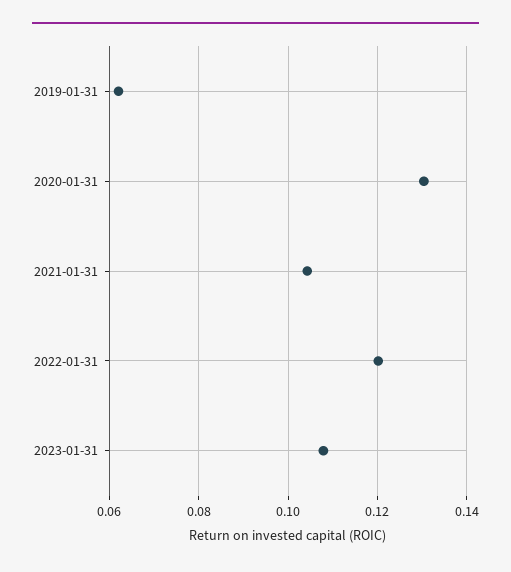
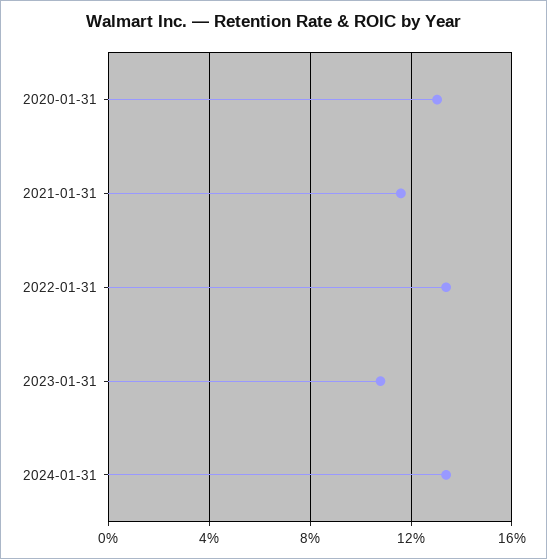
2019-01-31: 0.062 -> none
2021-01-31: 0.104 -> 0.115
2022-01-31: 0.12 -> 0.135
2024-01-31: none -> 0.135

